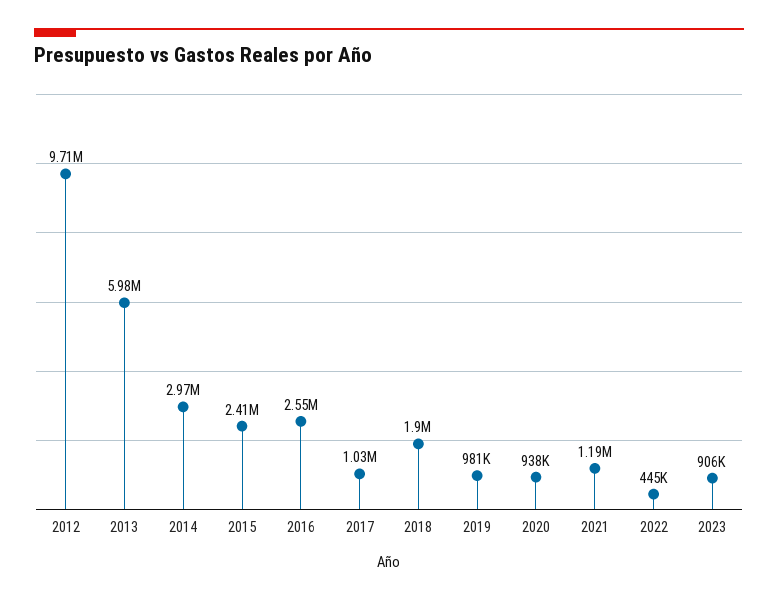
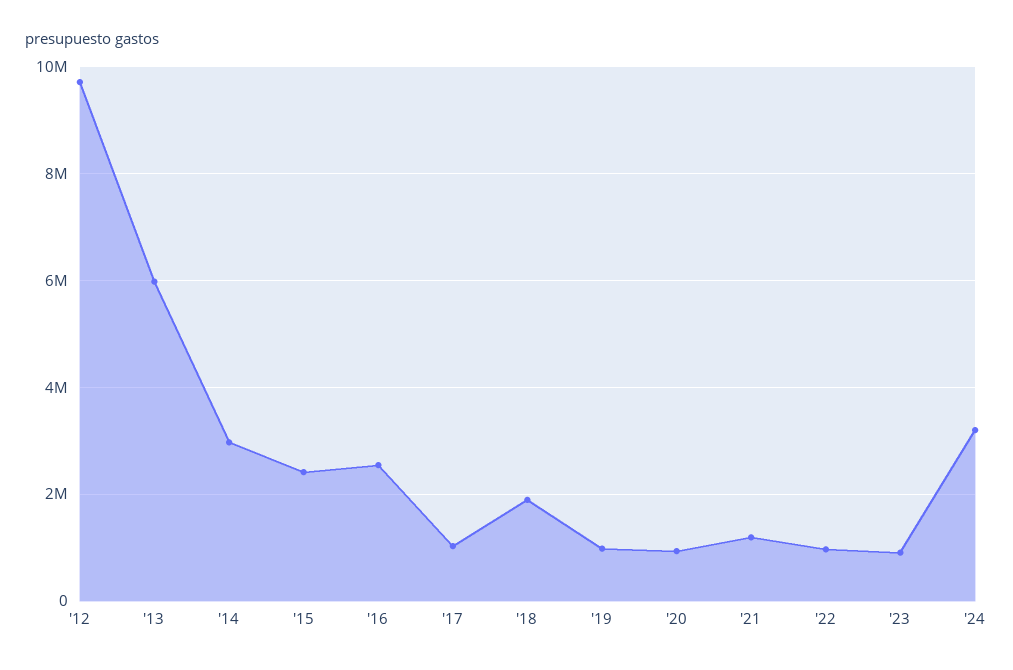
2022: 445000 -> 1000000
'24: none -> 3200000

